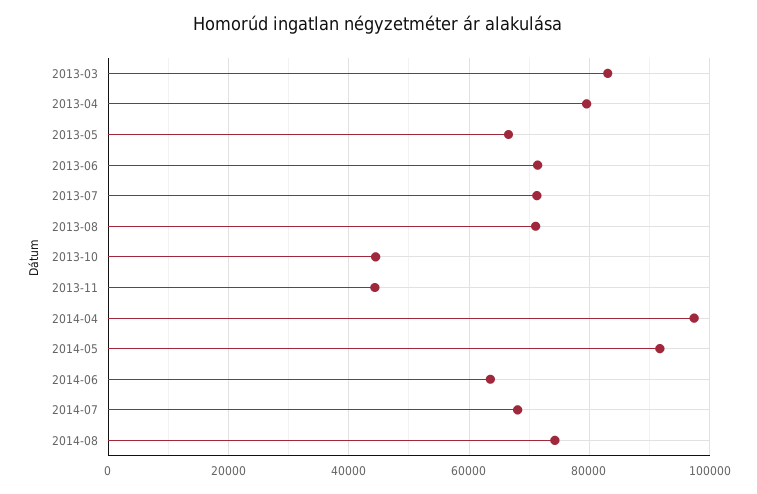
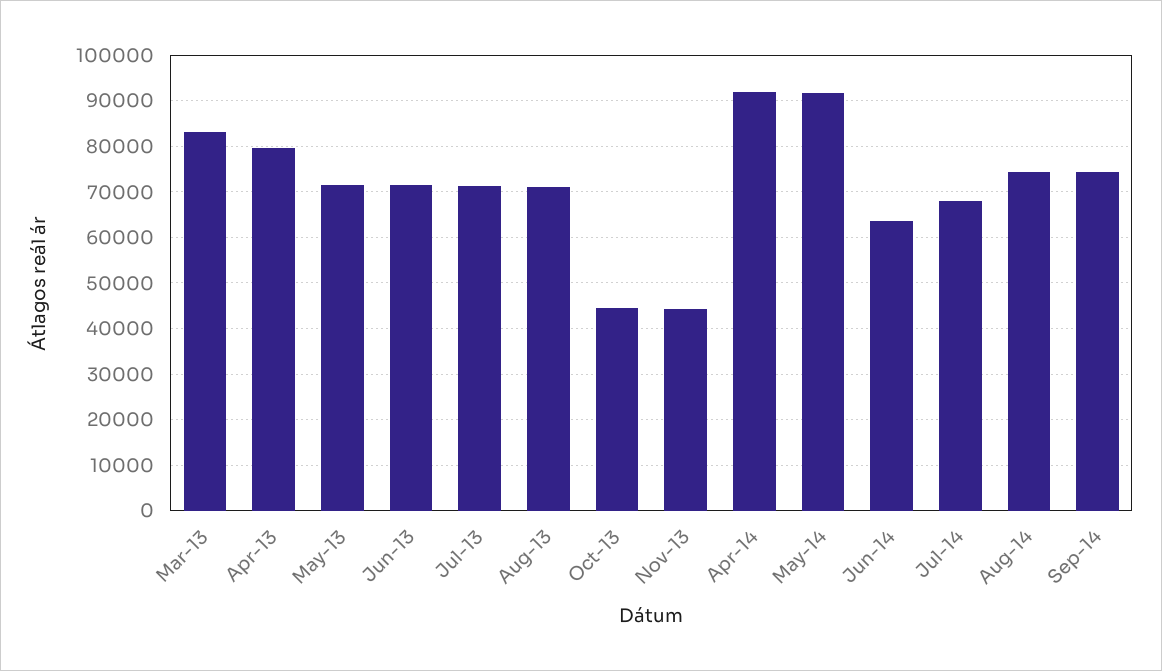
2013-05: 66000 -> 72000
2014-04: 98000 -> 92000
Sep-14: none -> 74000

